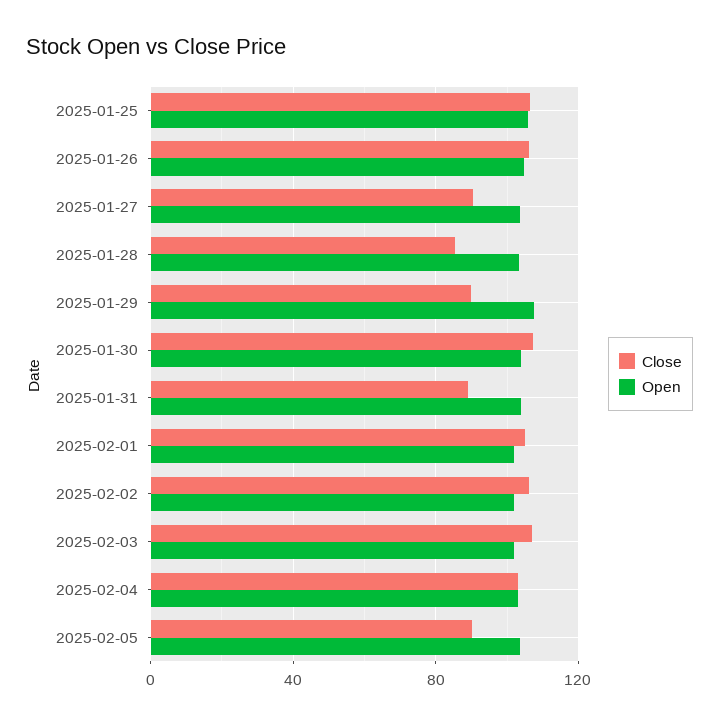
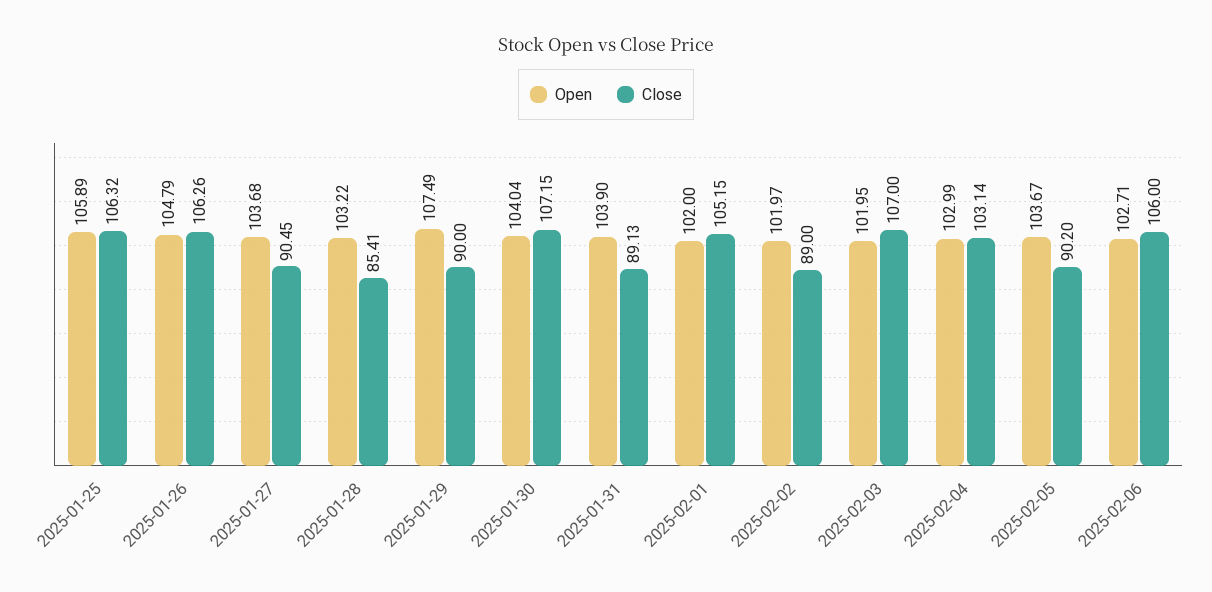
Close, 2025-02-02: 105 -> 89
Open, 2025-02-06: none -> 102.71
Close, 2025-02-06: none -> 106

